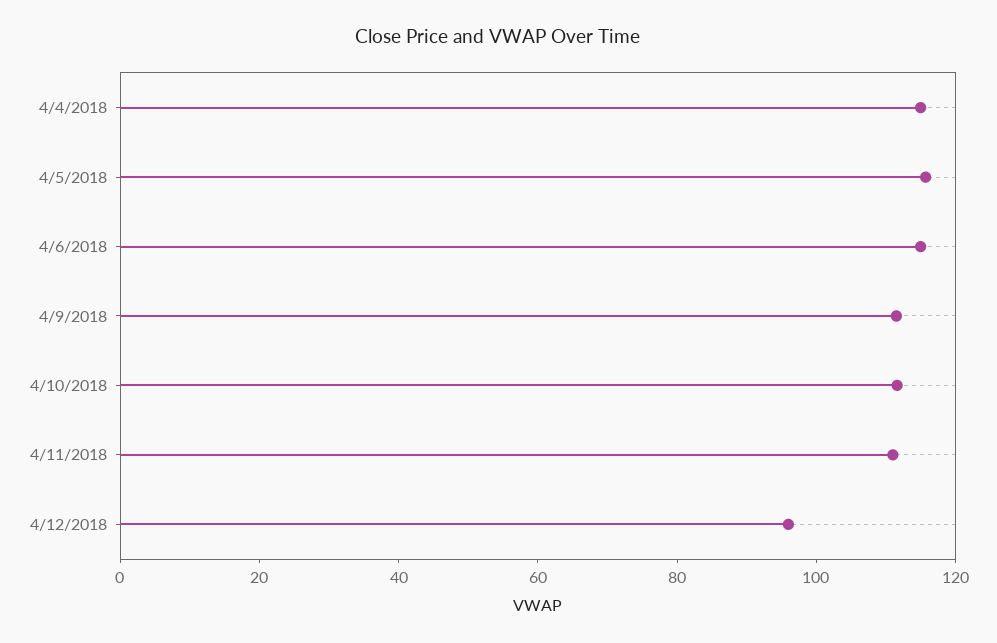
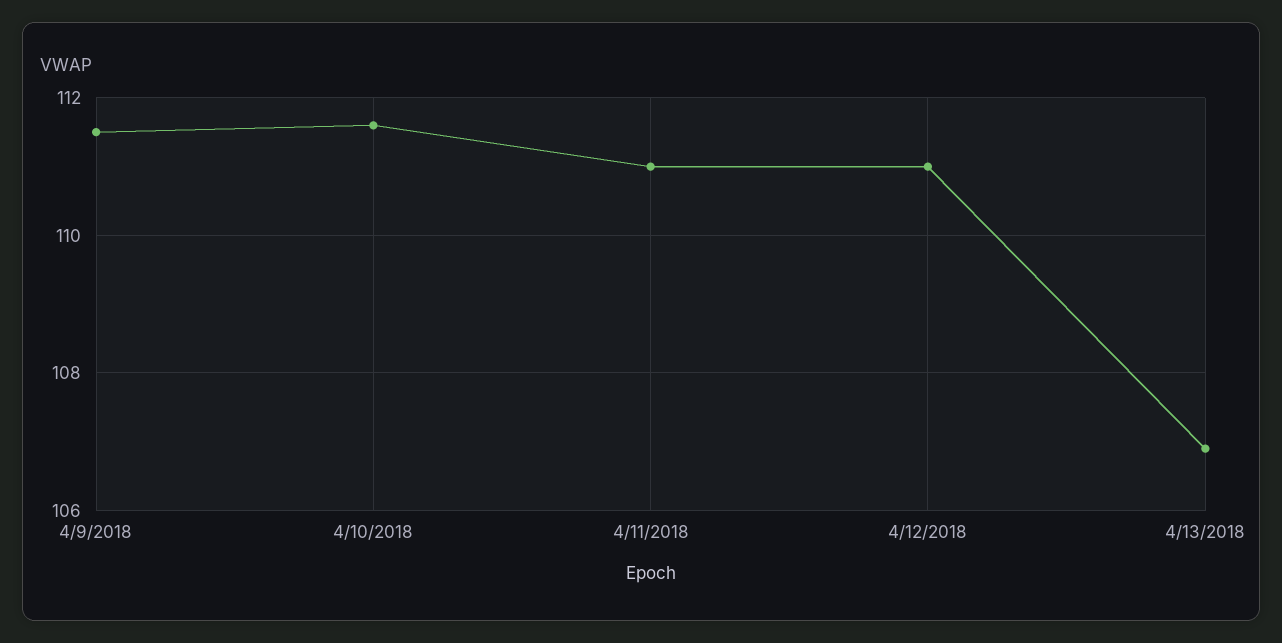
4/4/2018: 115 -> none
4/5/2018: 115 -> none
4/6/2018: 115 -> none
4/12/2018: 95 -> 111
4/13/2018: none -> 107

